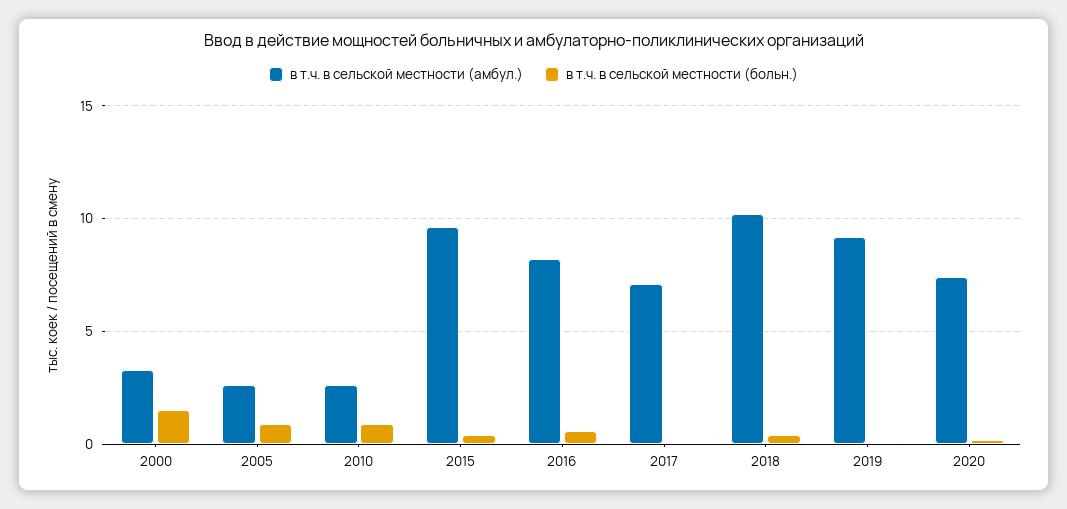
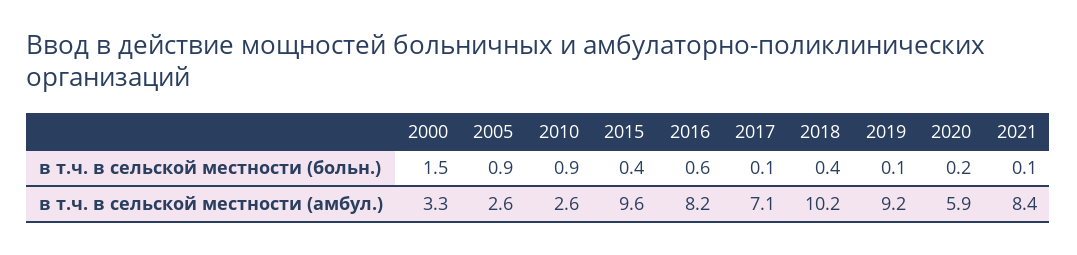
в т.ч. в сельской местности (амбул.), 2020: 7.5 -> 5.9
в т.ч. в сельской местности (больн.), 2021: none -> 0.1
в т.ч. в сельской местности (амбул.), 2021: none -> 8.4

